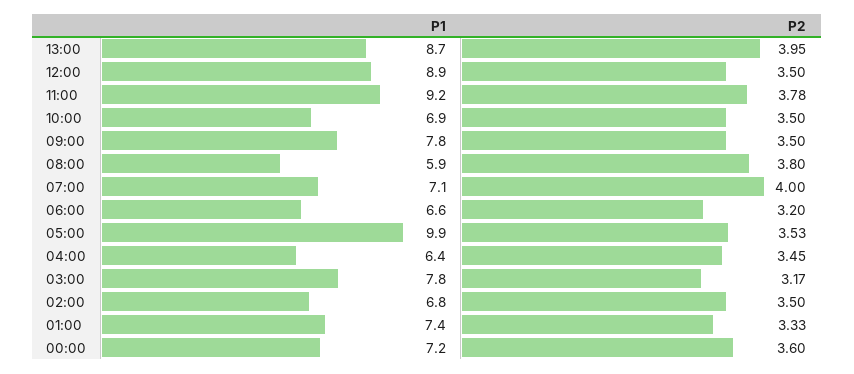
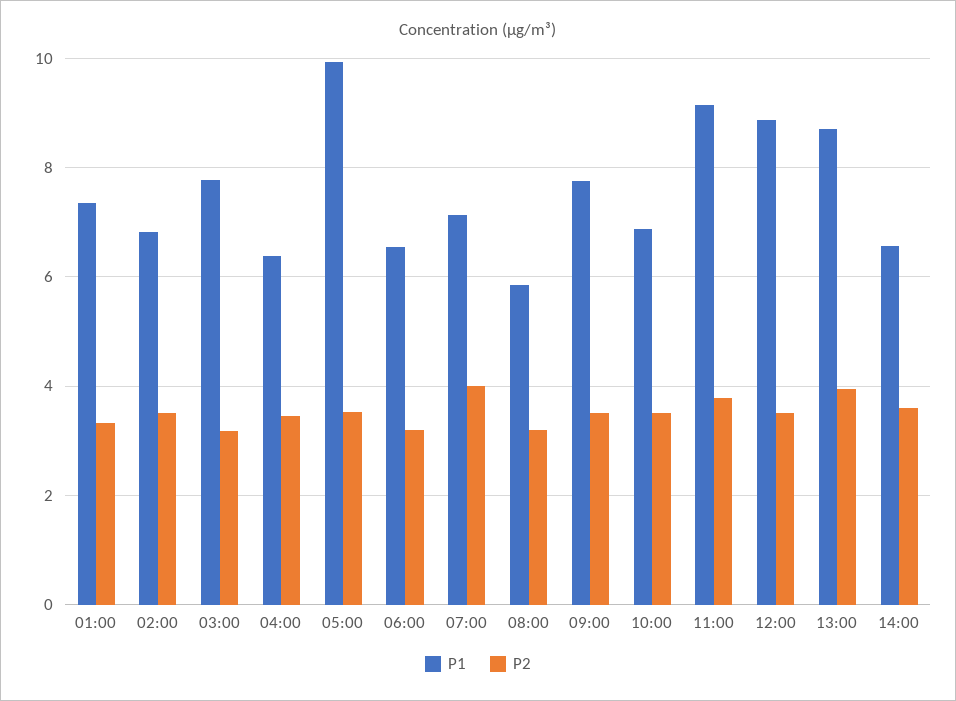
P2, 08:00: 3.8 -> 3.2
P1, 00:00: 7.2 -> none
P2, 00:00: 3.6 -> none
P1, 14:00: none -> 6.6
P2, 14:00: none -> 3.6

